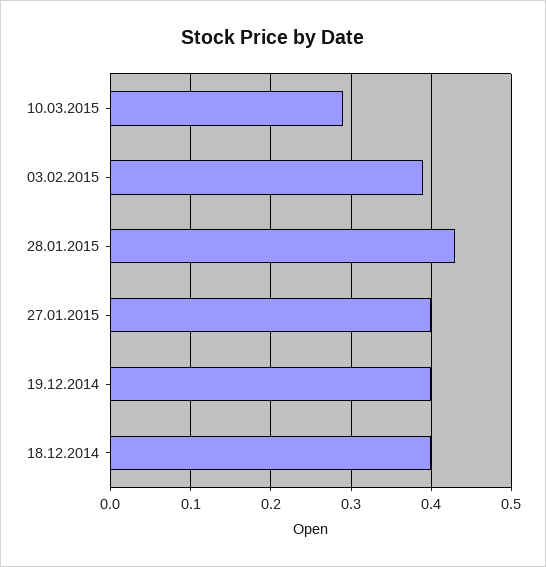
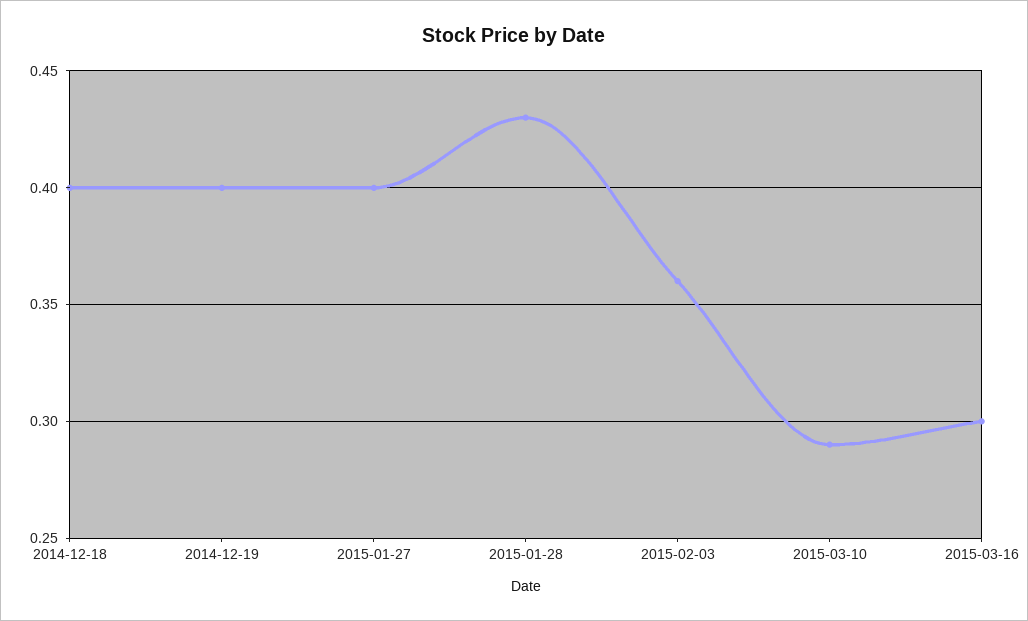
03.02.2015: 0.39 -> 0.36
2015-03-16: none -> 0.3

